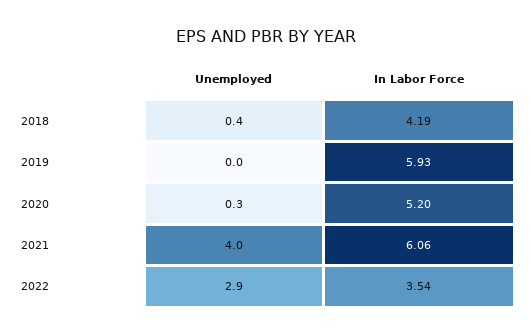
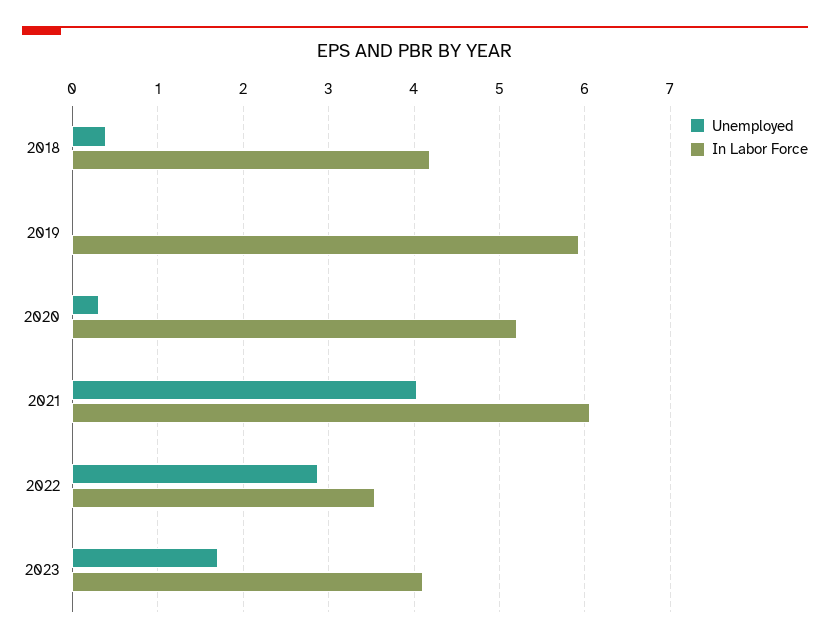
Unemployed, 2023: none -> 1.7
In Labor Force, 2023: none -> 4.1

